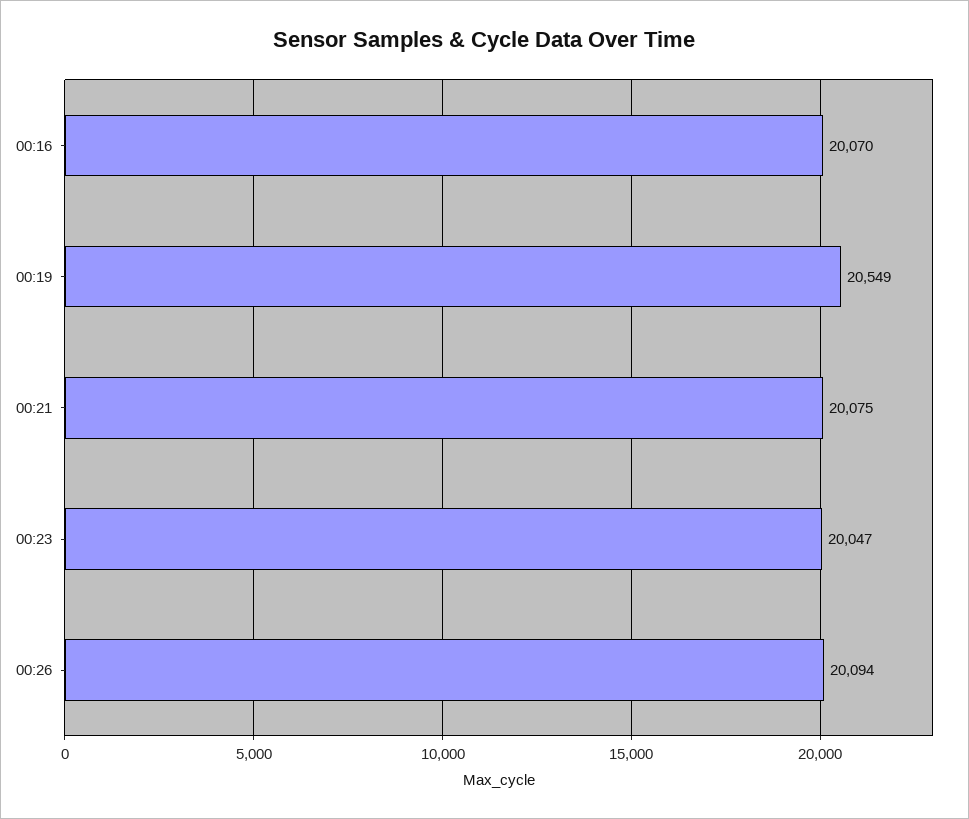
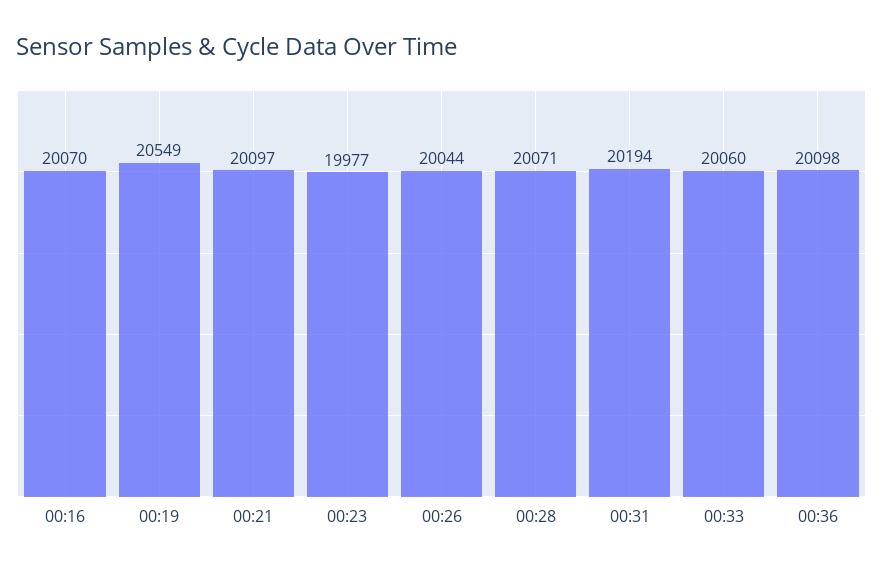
00:21: 20075 -> 20097
00:23: 20047 -> 19977
00:26: 20094 -> 20044
00:28: none -> 20071
00:31: none -> 20194
00:33: none -> 20060
00:36: none -> 20098

